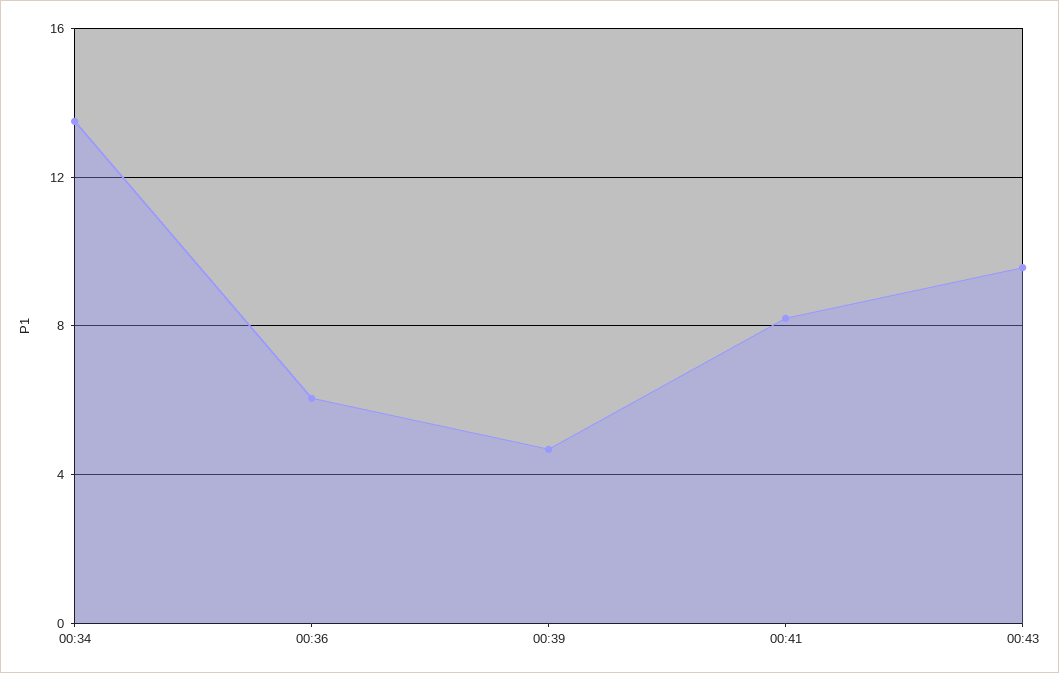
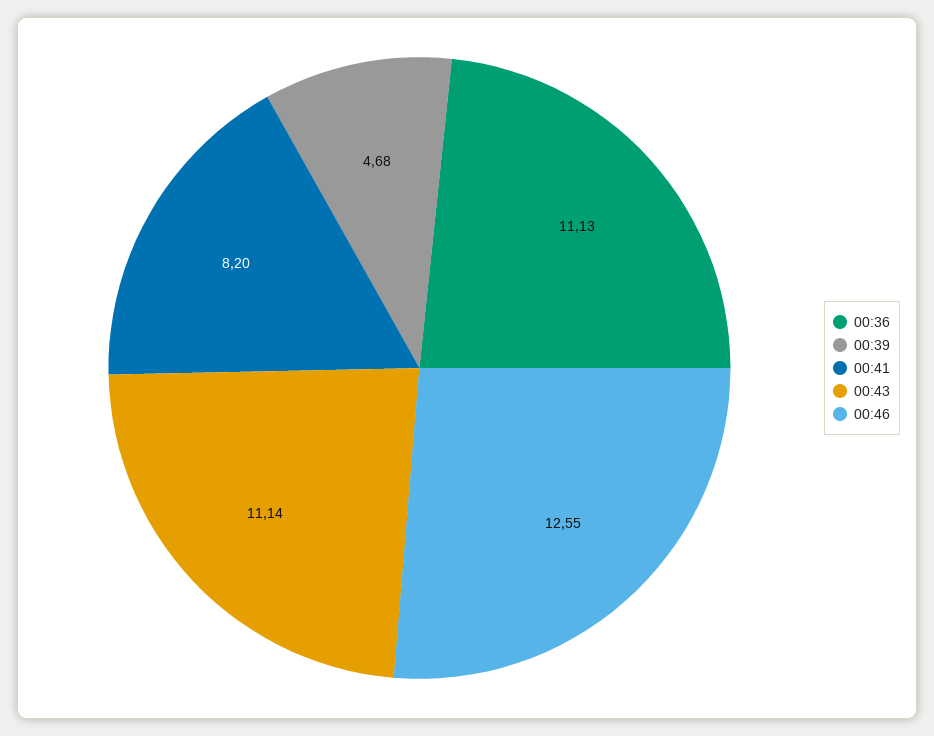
00:34: 13.5 -> none
00:36: 6 -> 11.13
00:43: 9.5 -> 11.14
00:46: none -> 12.55

